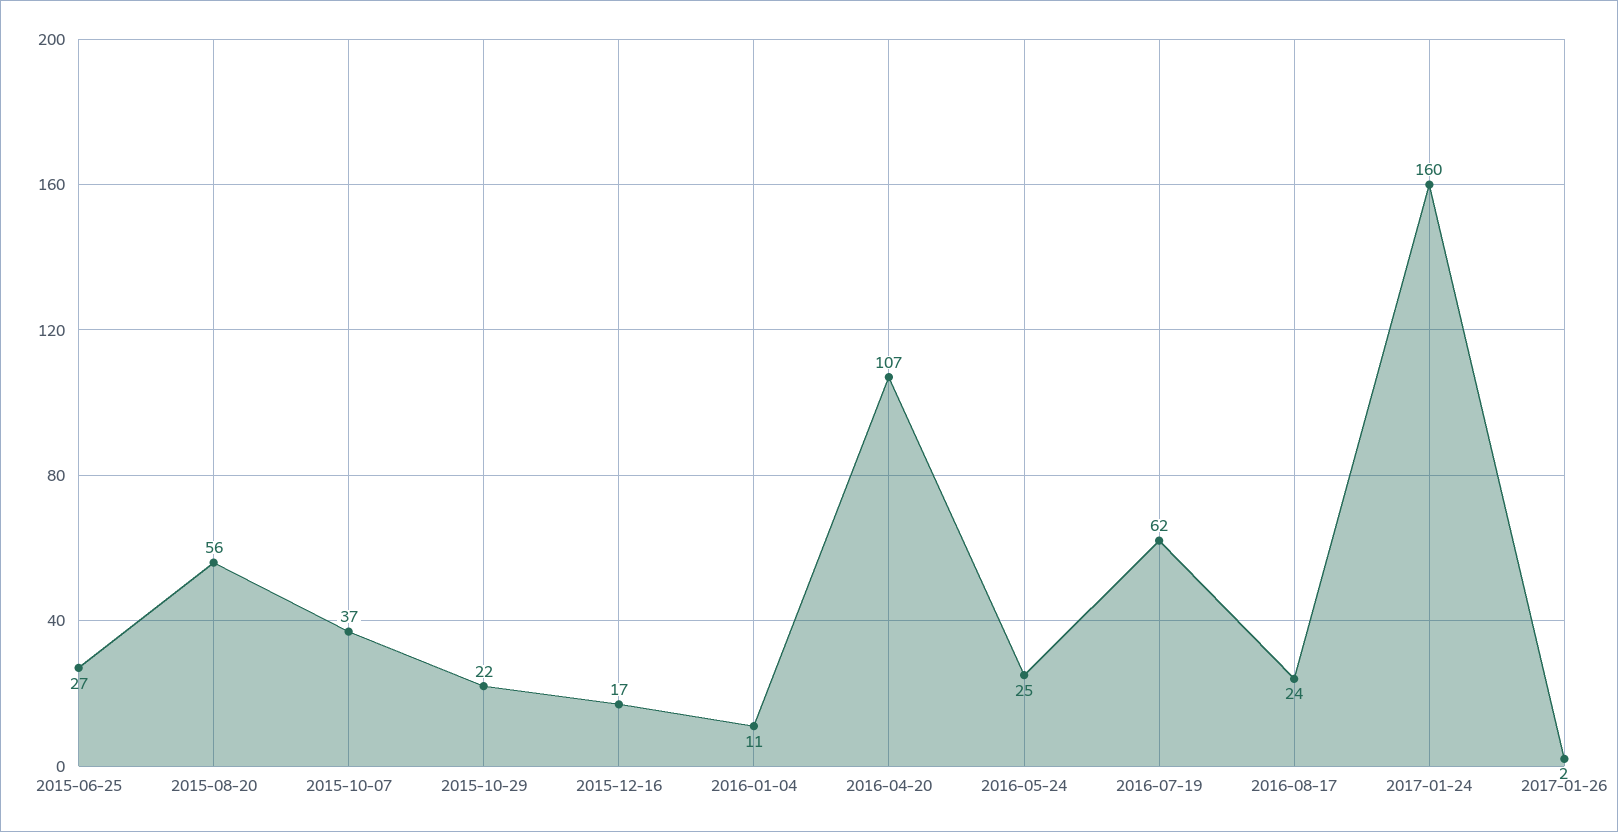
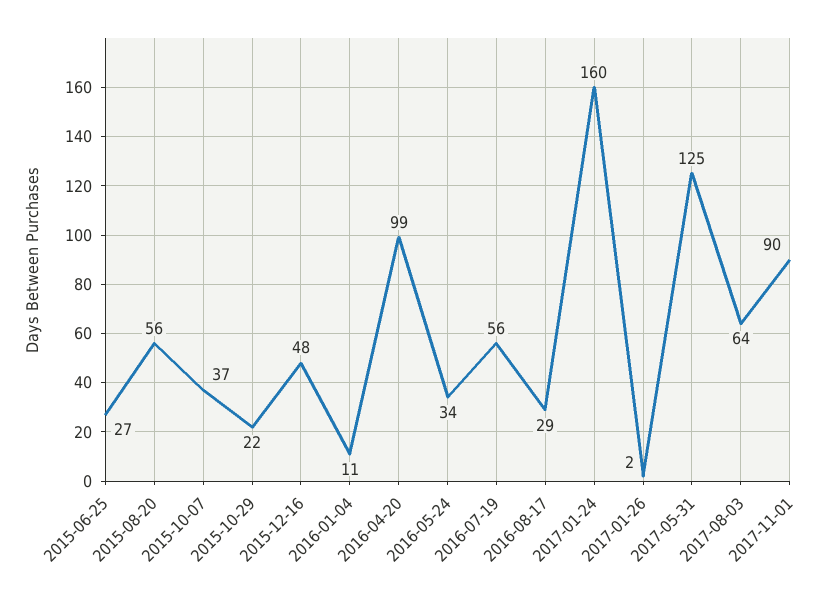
2015-12-16: 17 -> 48
2016-04-20: 107 -> 99
2016-05-24: 25 -> 34
2016-07-19: 62 -> 56
2016-08-17: 24 -> 29
2017-05-31: none -> 125
2017-08-03: none -> 64
2017-11-01: none -> 90

